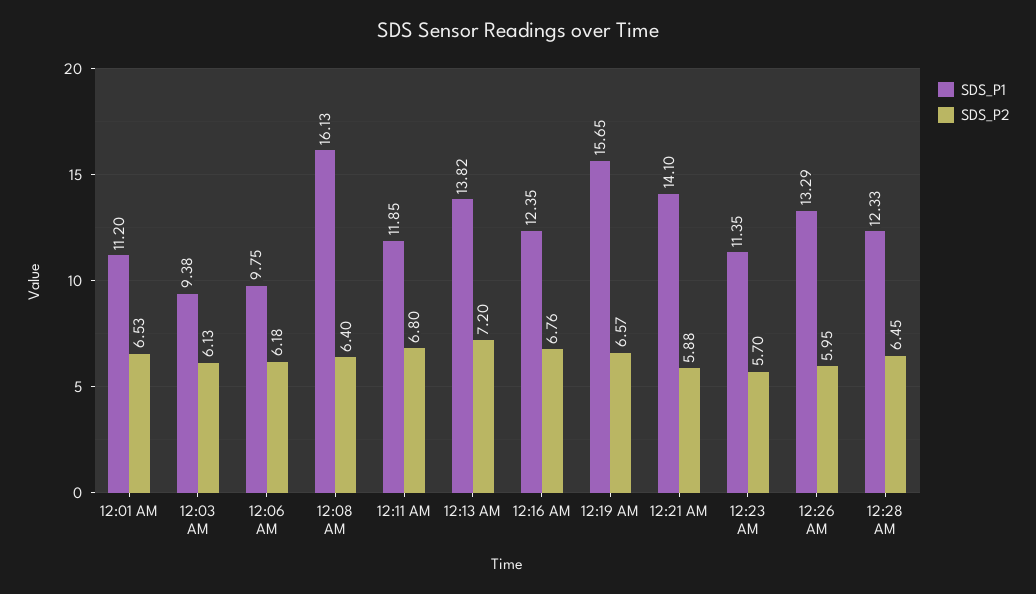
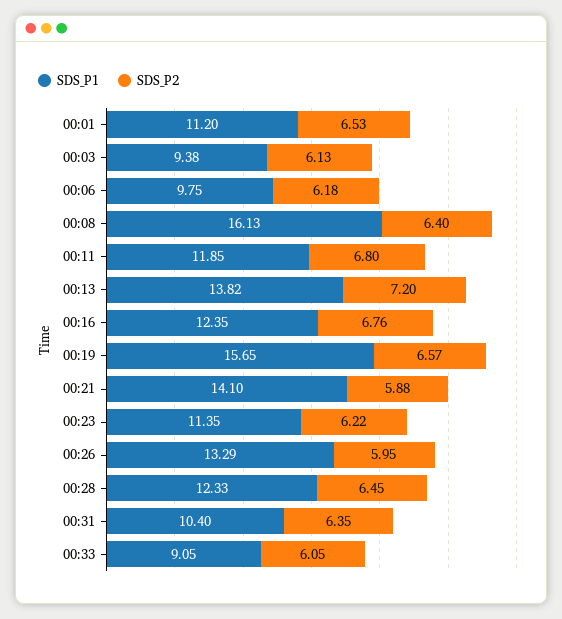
SDS_P2, 12:23 AM: 5.7 -> 6.22
SDS_P1, 00:31: none -> 10.4
SDS_P2, 00:31: none -> 6.35
SDS_P1, 00:33: none -> 9.05
SDS_P2, 00:33: none -> 6.05

